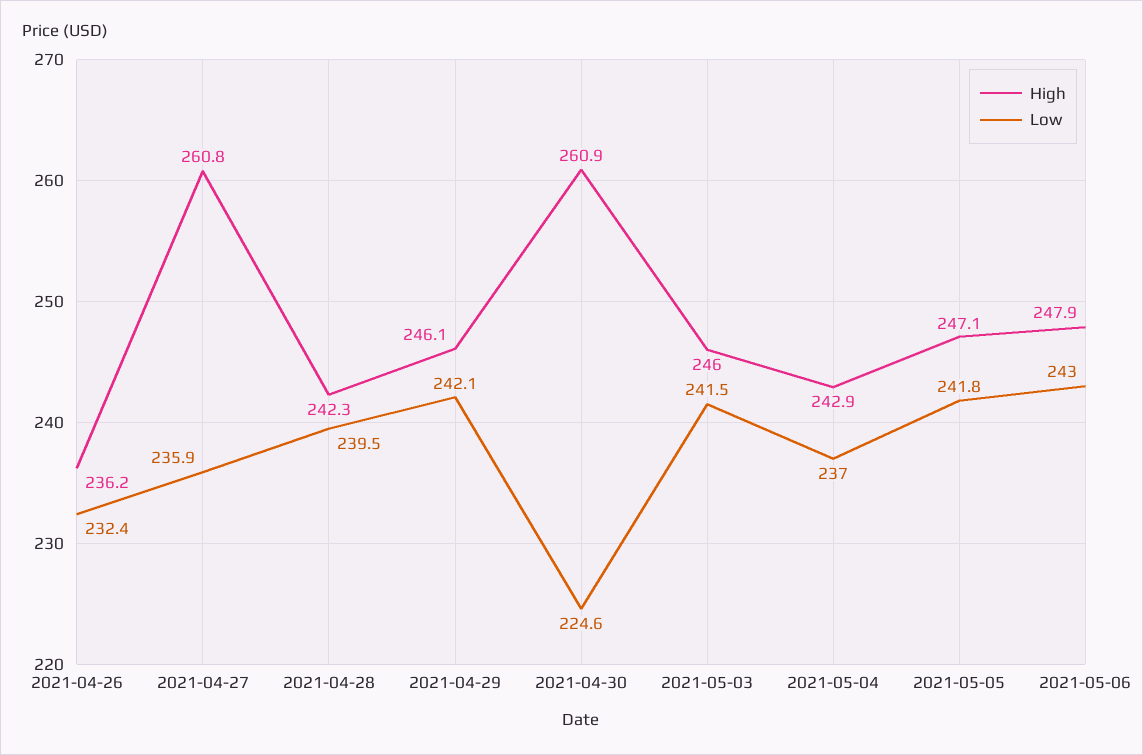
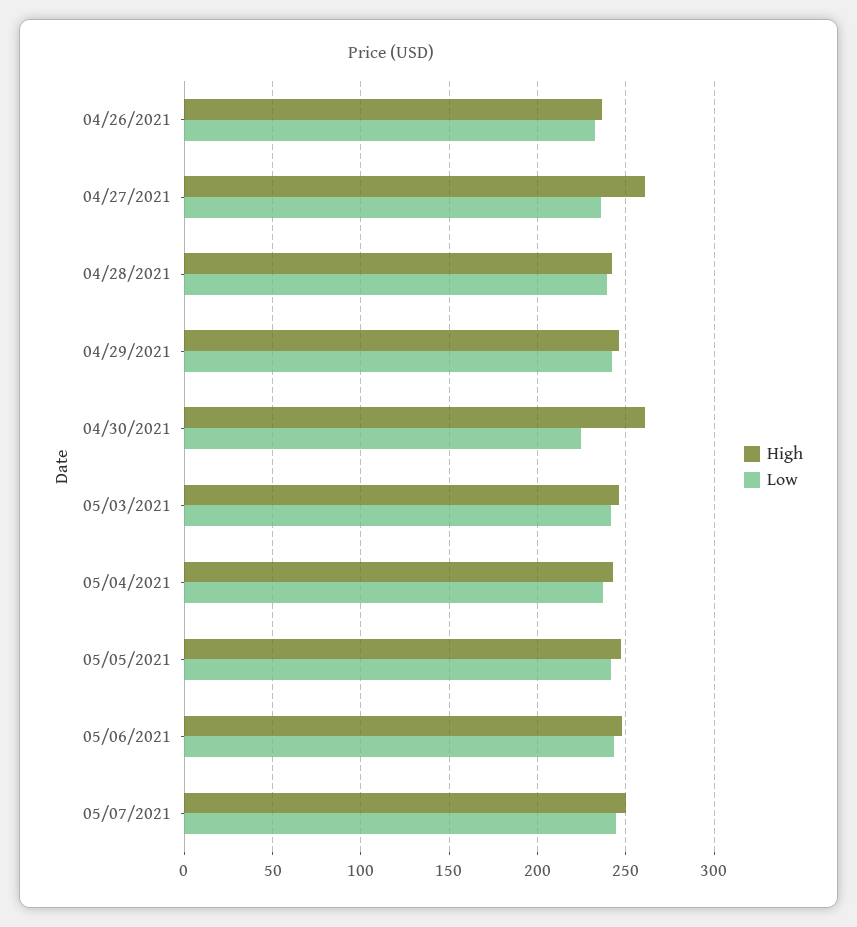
High, 05/07/2021: none -> 250
Low, 05/07/2021: none -> 245

